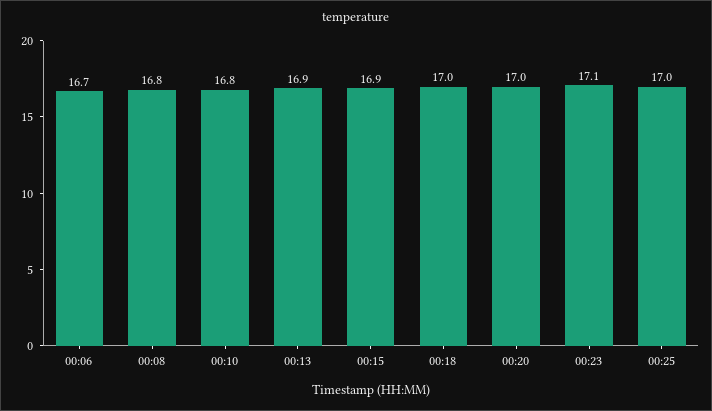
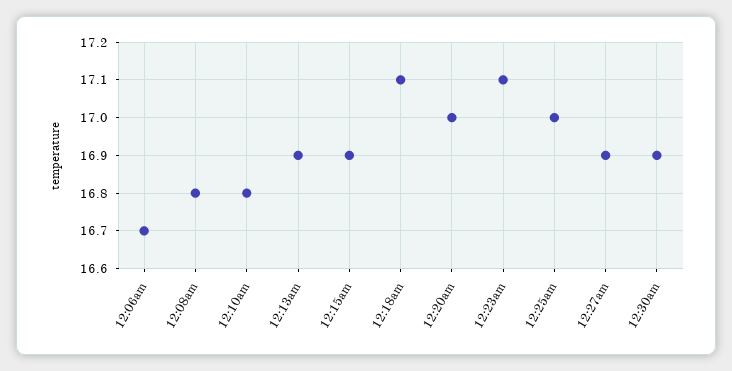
00:18: 17 -> 17.1
12:27am: none -> 16.9
12:30am: none -> 16.9

